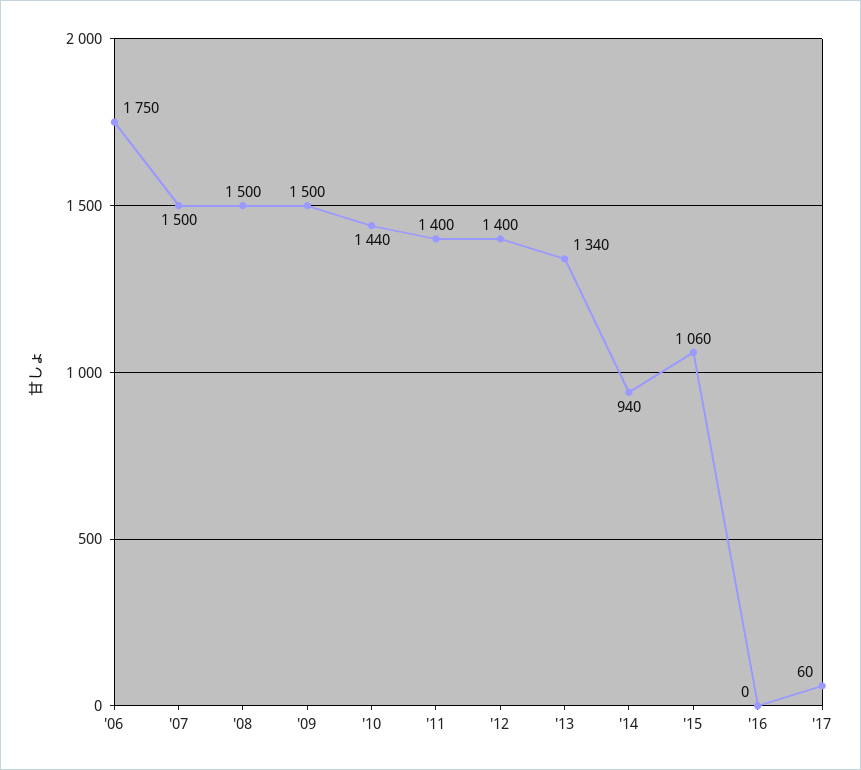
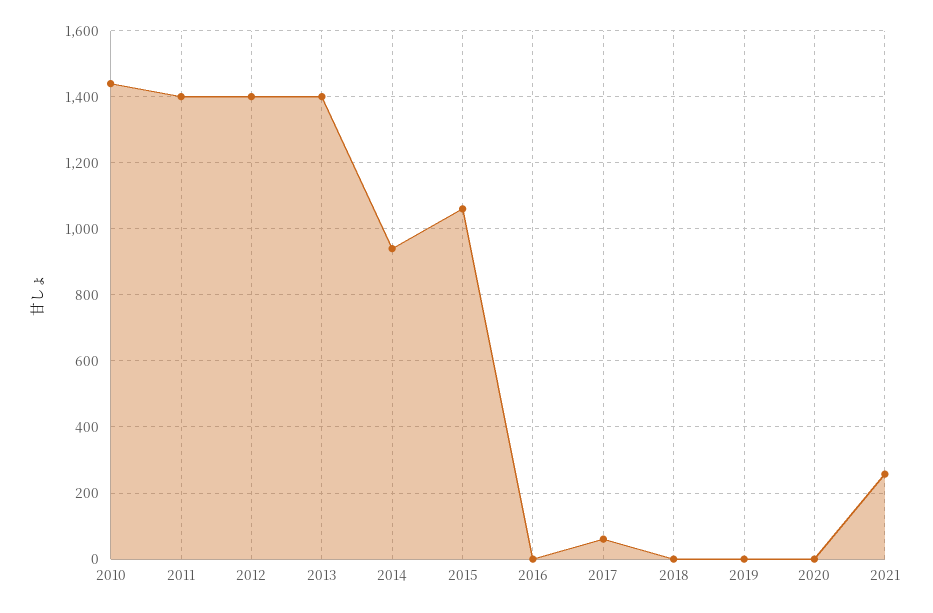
'06: 1750 -> none
'07: 1500 -> none
'08: 1500 -> none
'09: 1500 -> none
'13: 1340 -> 1400
2018: none -> 0
2019: none -> 0
2020: none -> 0
2021: none -> 260

